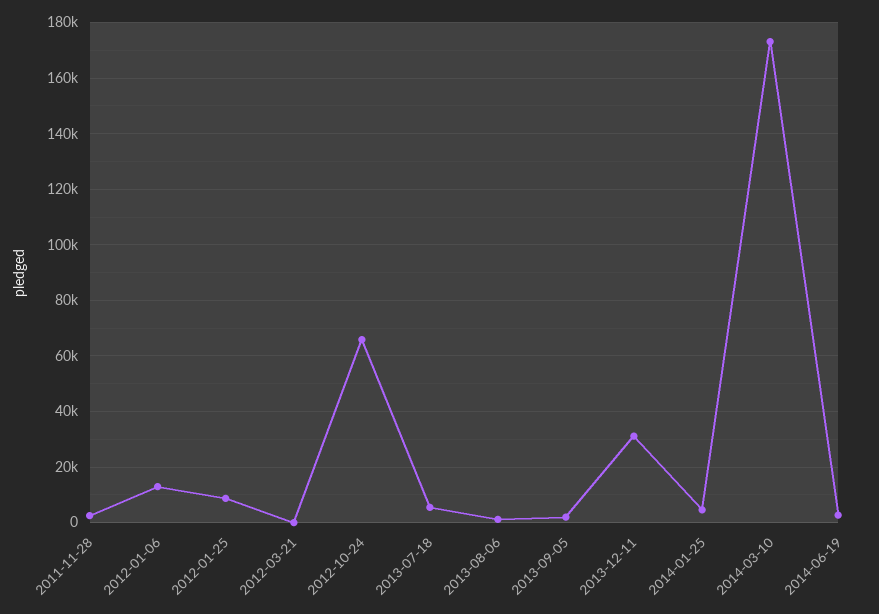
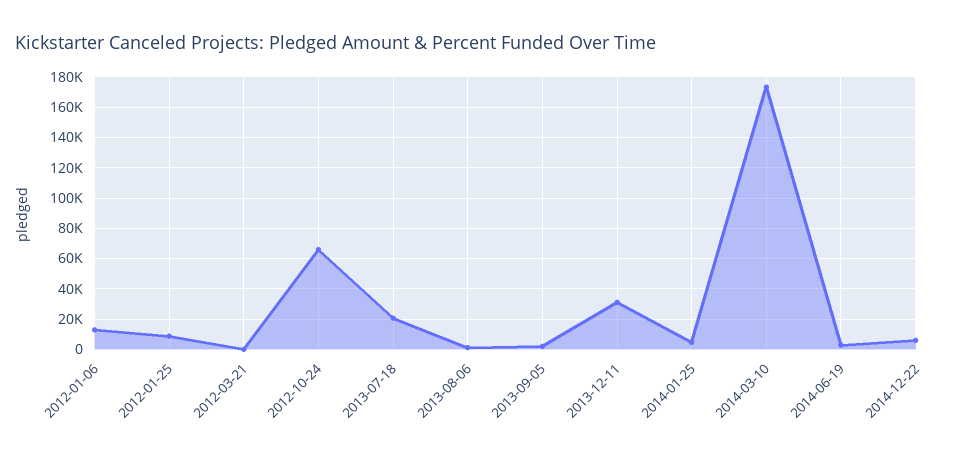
2011-11-28: 2500 -> none
2013-07-18: 5000 -> 20000
2014-12-22: none -> 5000

